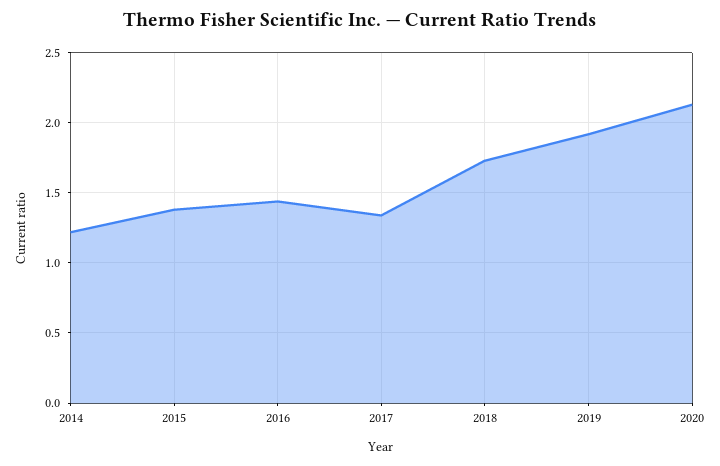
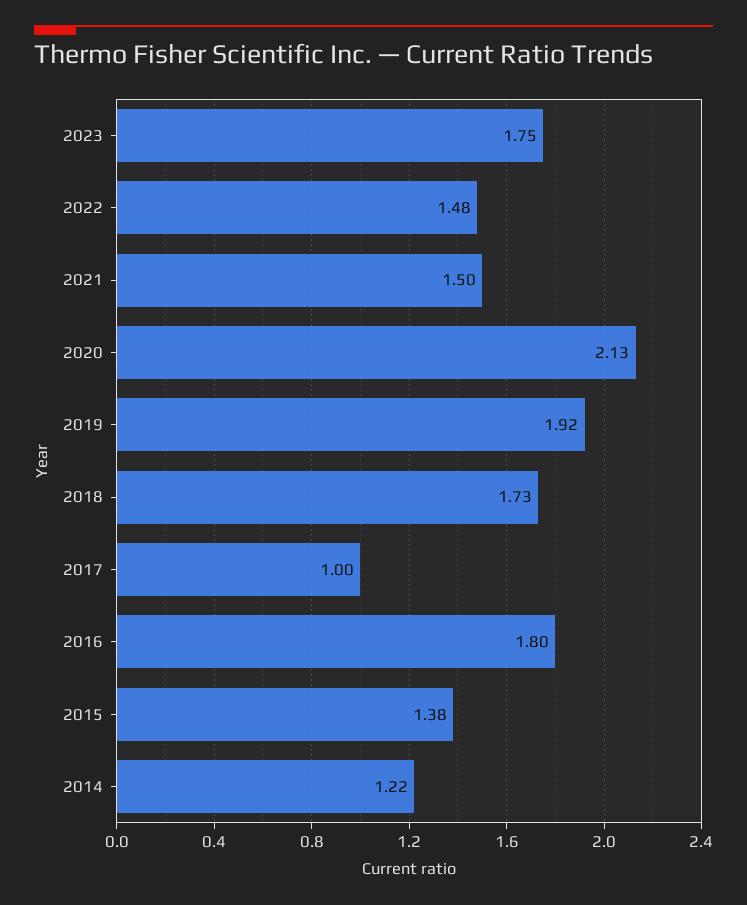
2016: 1.45 -> 1.8
2017: 1.35 -> 1
2023: none -> 1.75
2022: none -> 1.48
2021: none -> 1.5

